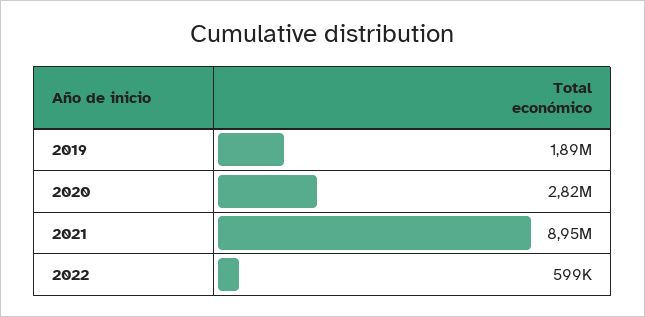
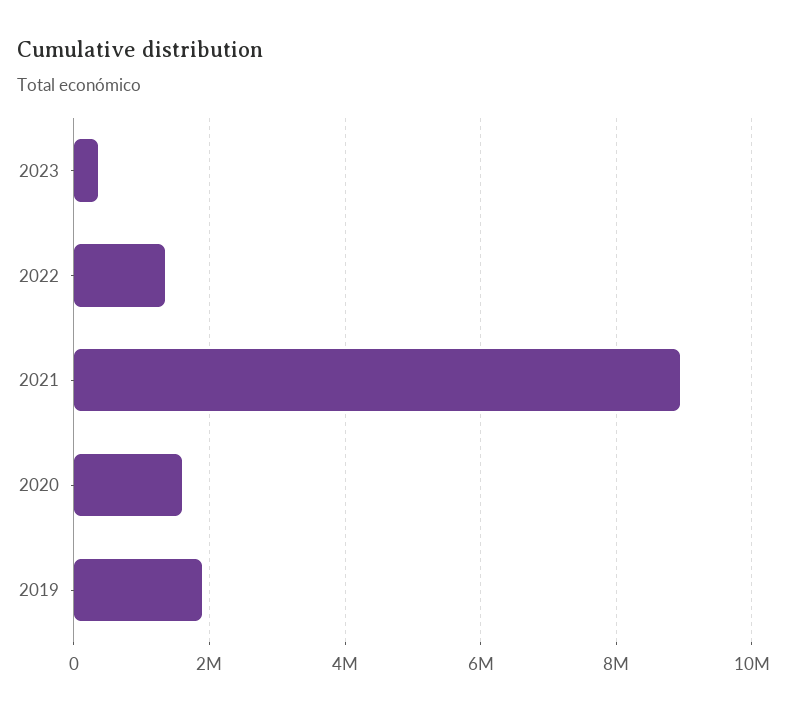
2020: 2820000 -> 1600000
2022: 599000 -> 1400000
2023: none -> 400000

